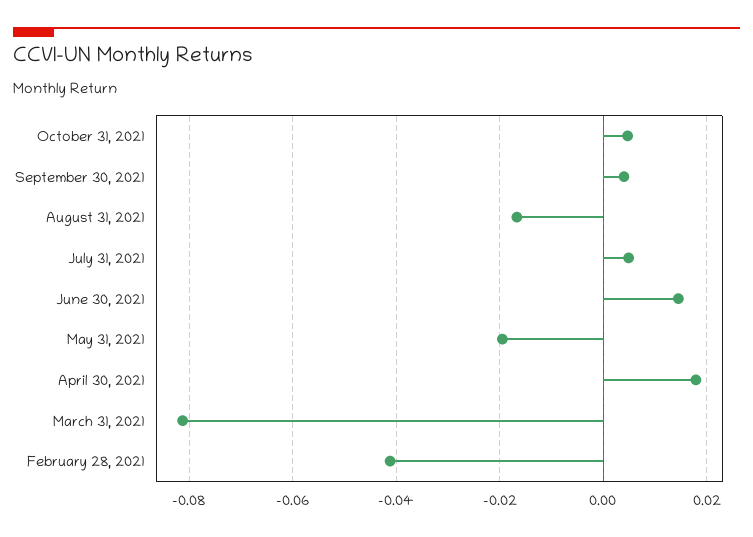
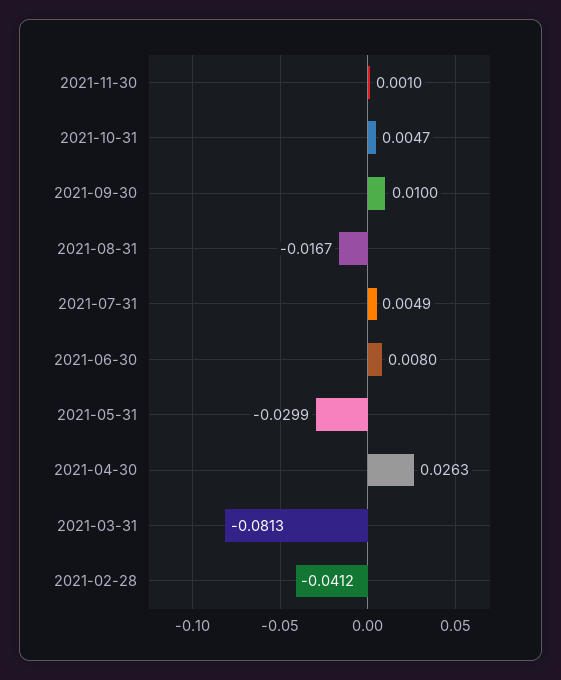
September 30, 2021: 0.004 -> 0.01
June 30, 2021: 0.014 -> 0.008
May 31, 2021: -0.02 -> -0.0299
April 30, 2021: 0.018 -> 0.0263
2021-11-30: none -> 0.001

